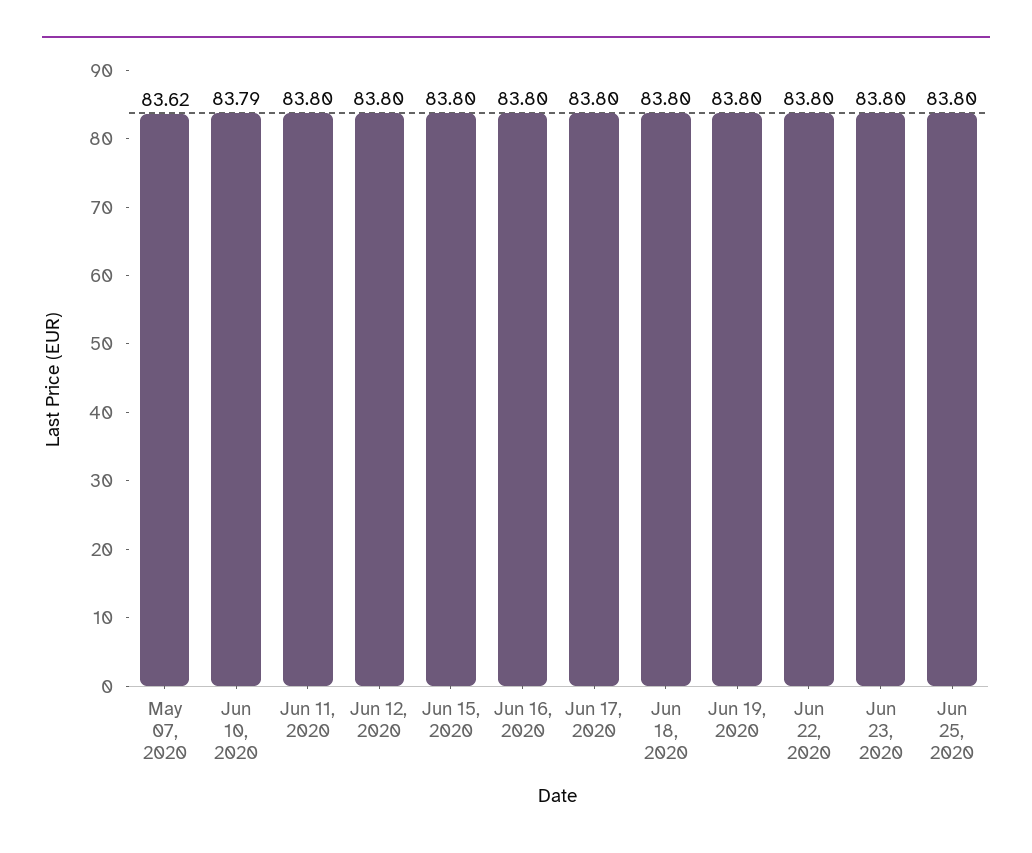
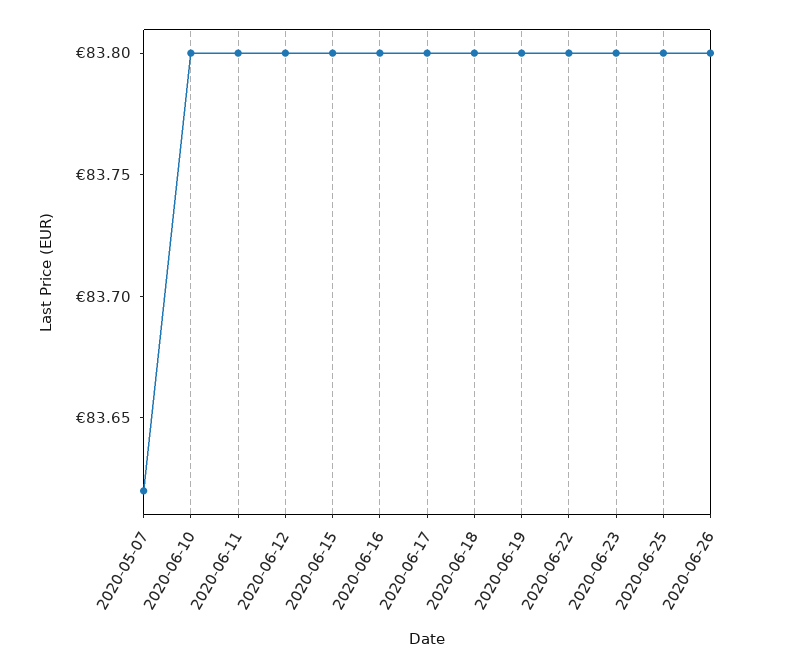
Jun 10, 2020: 83.79 -> 83.8
2020-06-26: none -> 83.8

